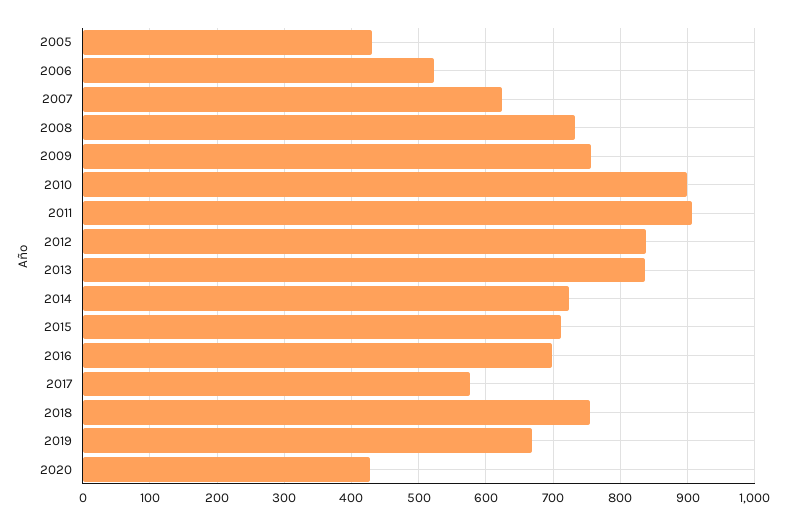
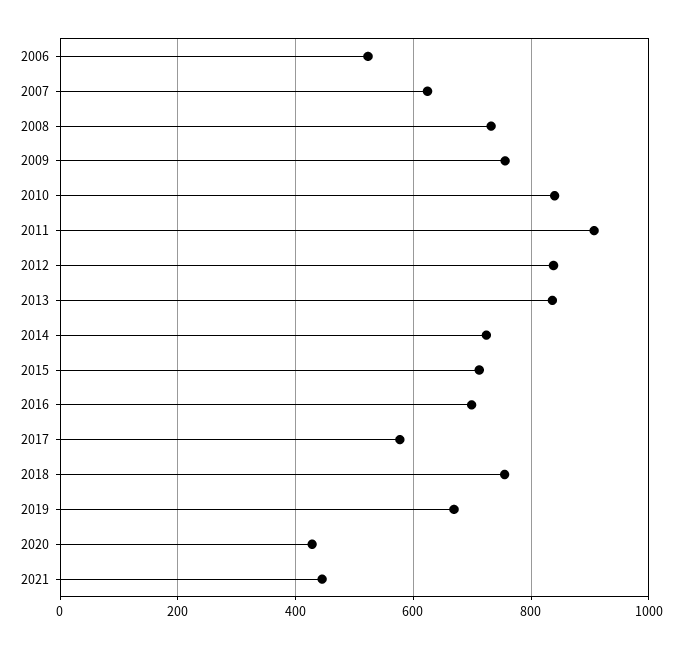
2005: 430 -> none
2010: 900 -> 840
2021: none -> 440

